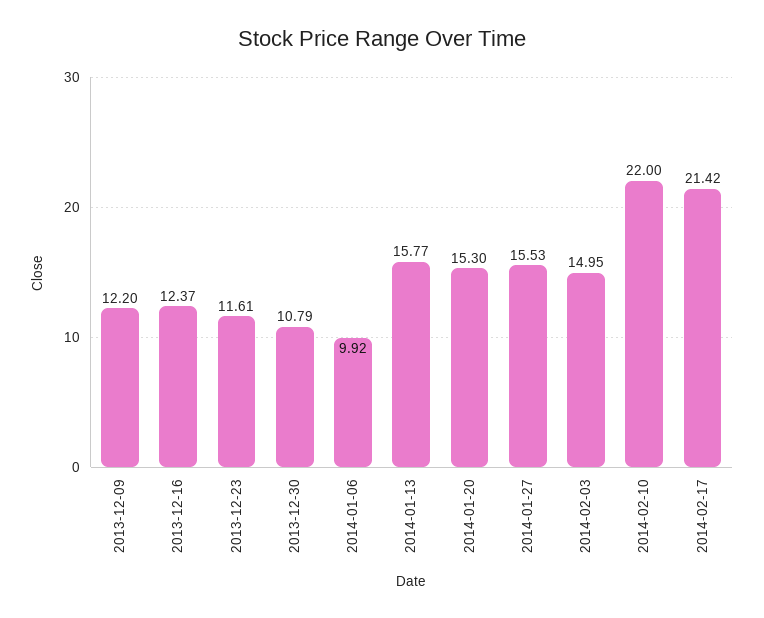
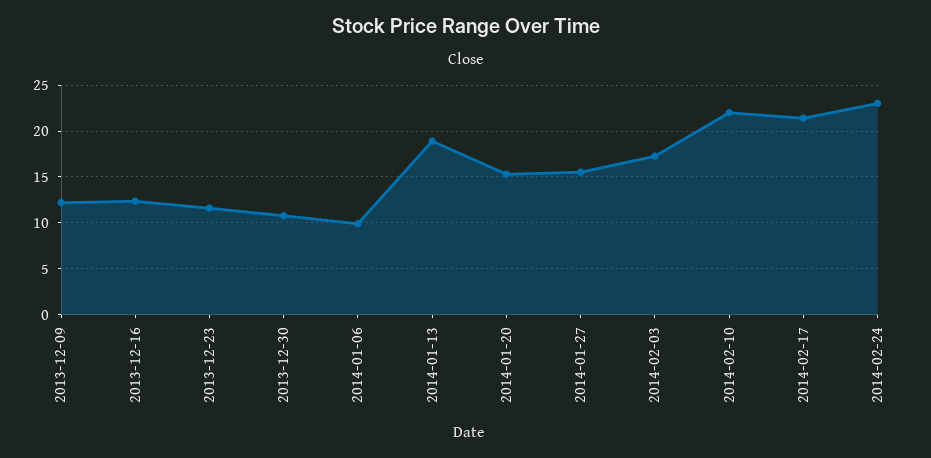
2014-01-13: 15.77 -> 19
2014-02-03: 14.95 -> 17
2014-02-24: none -> 23

